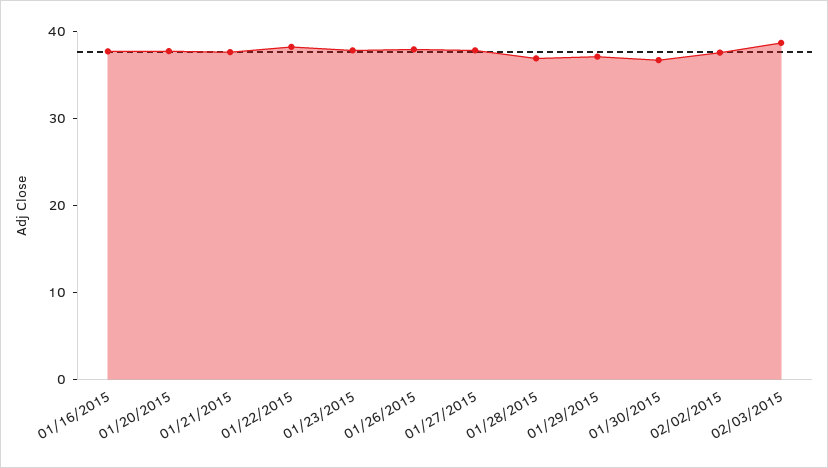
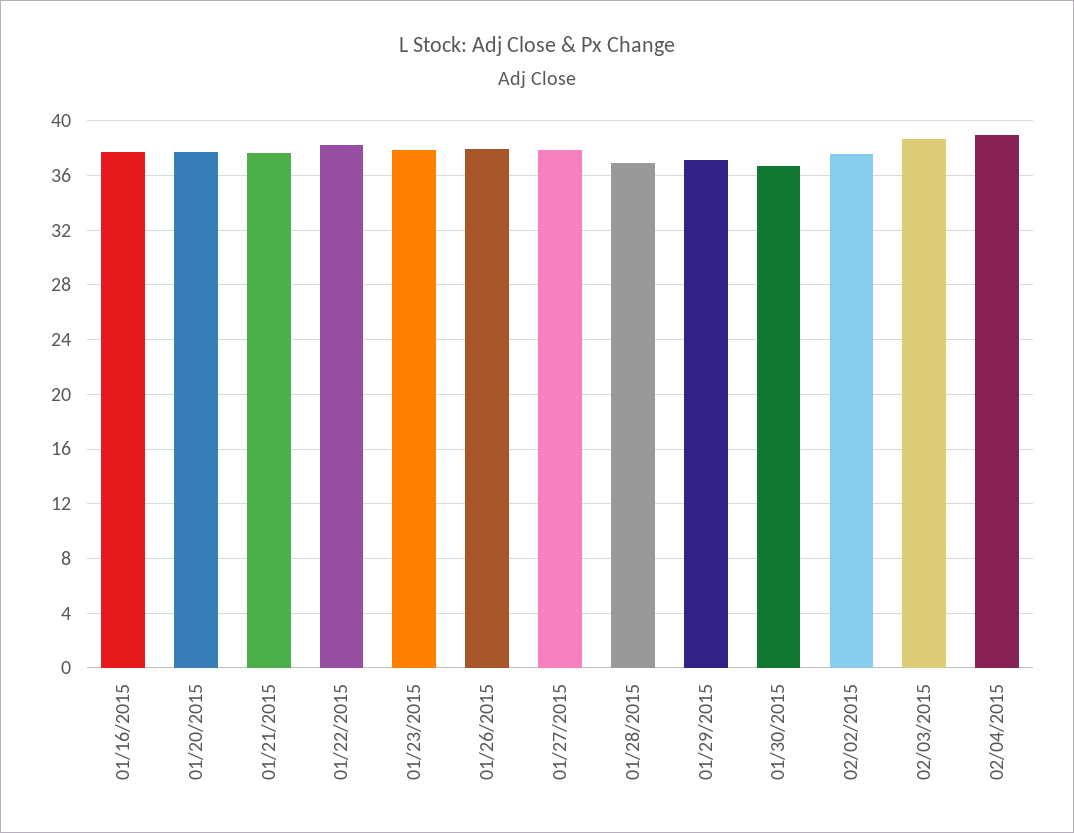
02/04/2015: none -> 39

